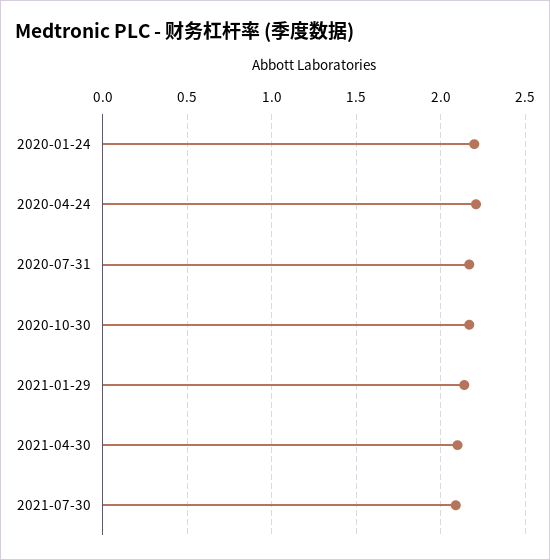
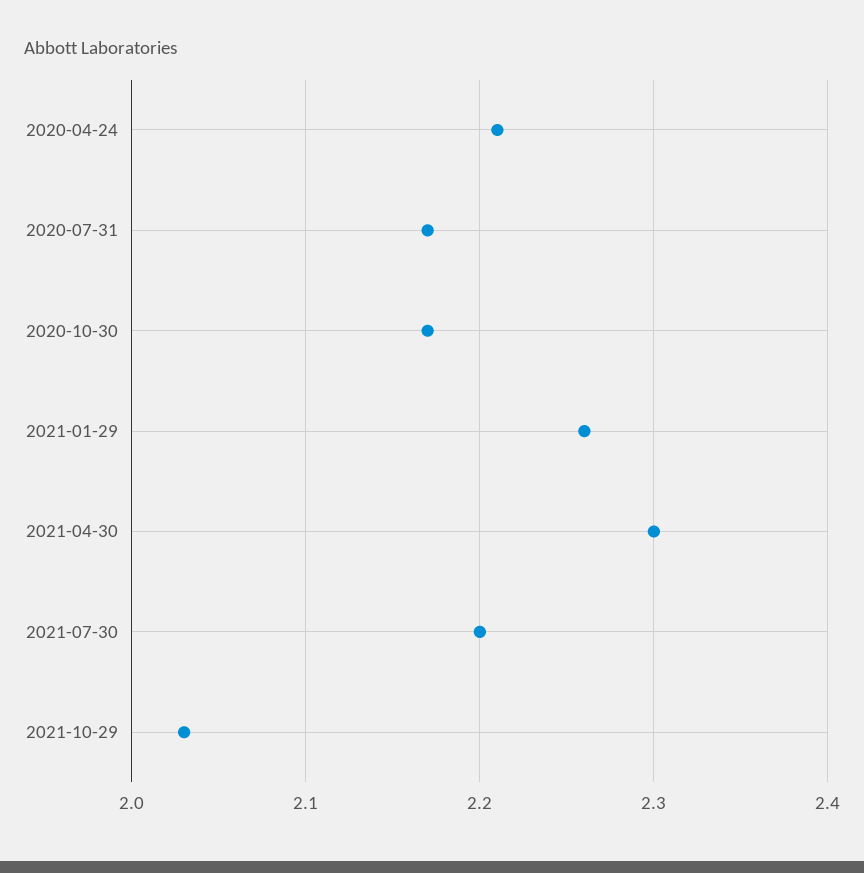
2020-01-24: 2.2 -> none
2021-01-29: 2.15 -> 2.26
2021-04-30: 2.1 -> 2.3
2021-07-30: 2.1 -> 2.2
2021-10-29: none -> 2.03

